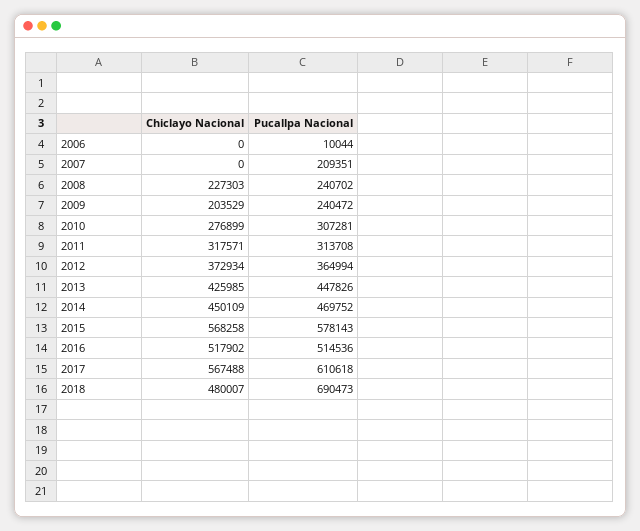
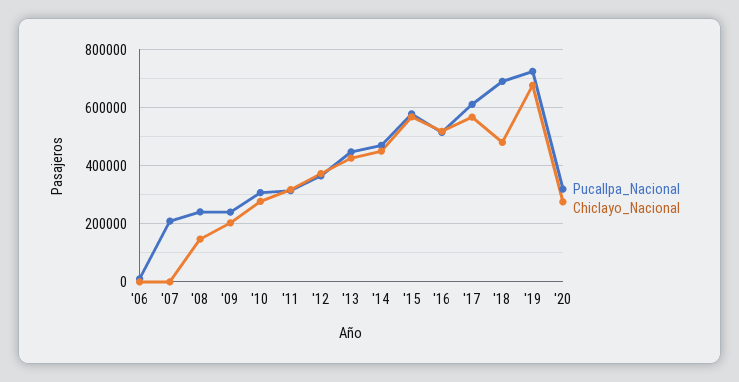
Chiclayo Nacional, 2008: 227303 -> 150000
Pucallpa Nacional, '19: none -> 725000
Chiclayo Nacional, '19: none -> 675000
Pucallpa Nacional, '20: none -> 325000
Chiclayo Nacional, '20: none -> 275000

